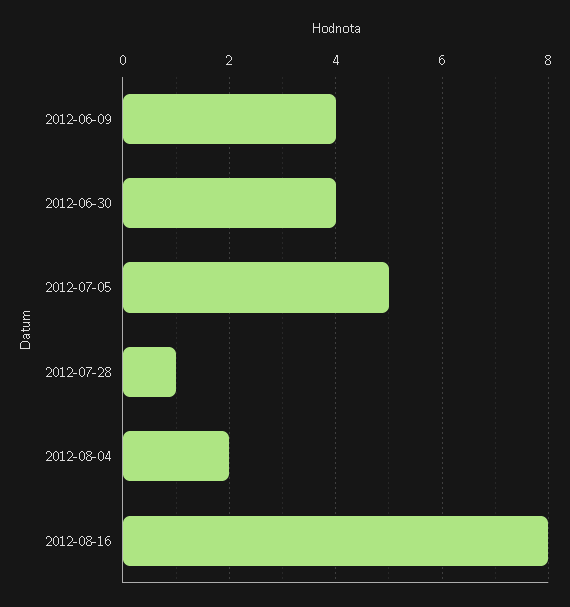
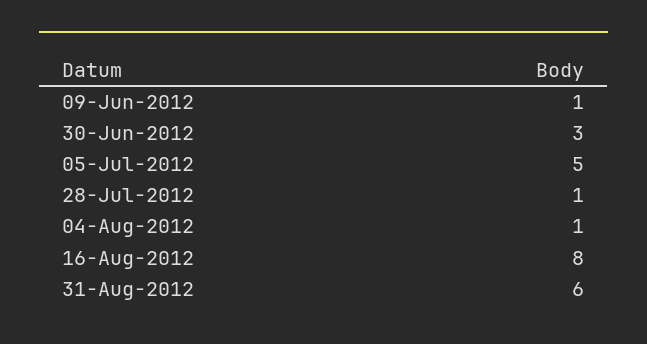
2012-06-09: 4 -> 1
2012-06-30: 4 -> 3
2012-08-04: 2 -> 1
31-Aug-2012: none -> 6

